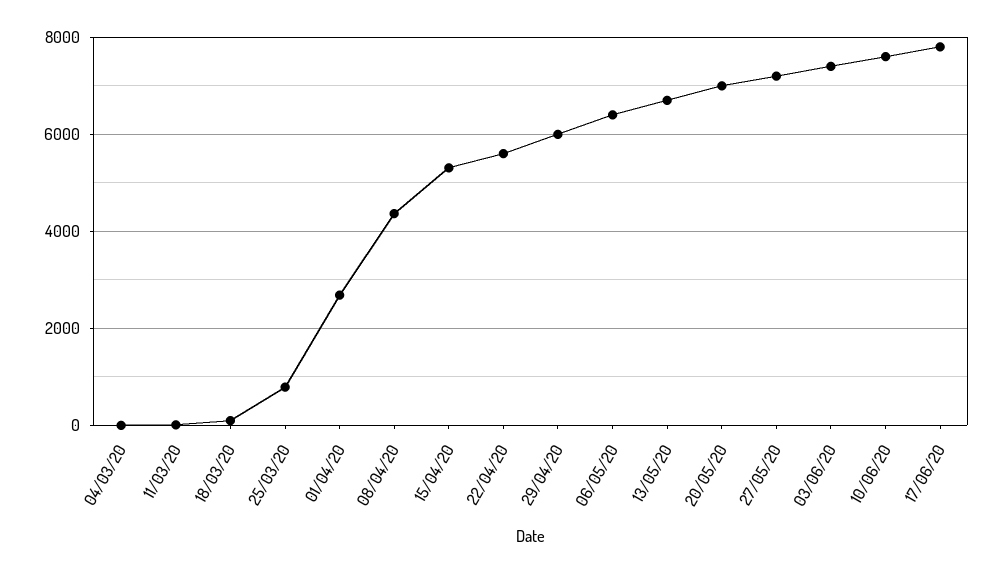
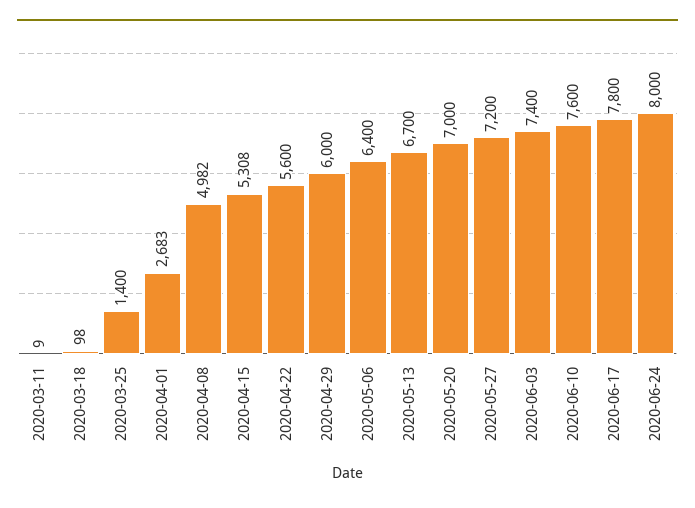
04/03/20: 0 -> none
25/03/20: 800 -> 1400
08/04/20: 4400 -> 4982
2020-06-24: none -> 8000

